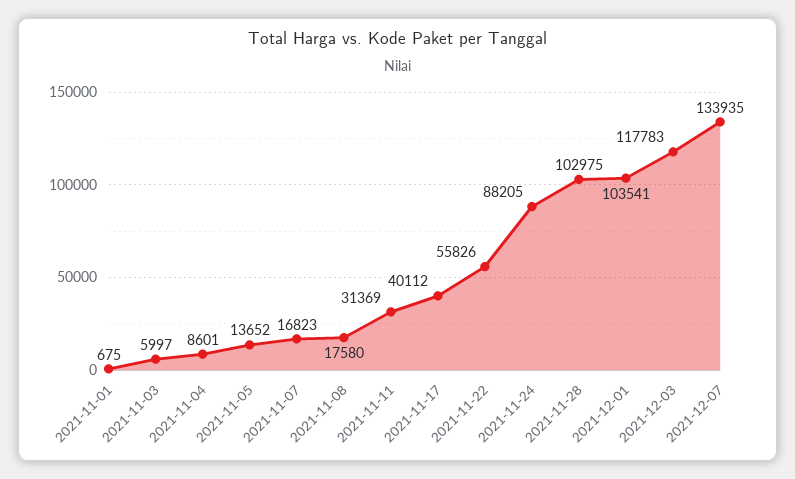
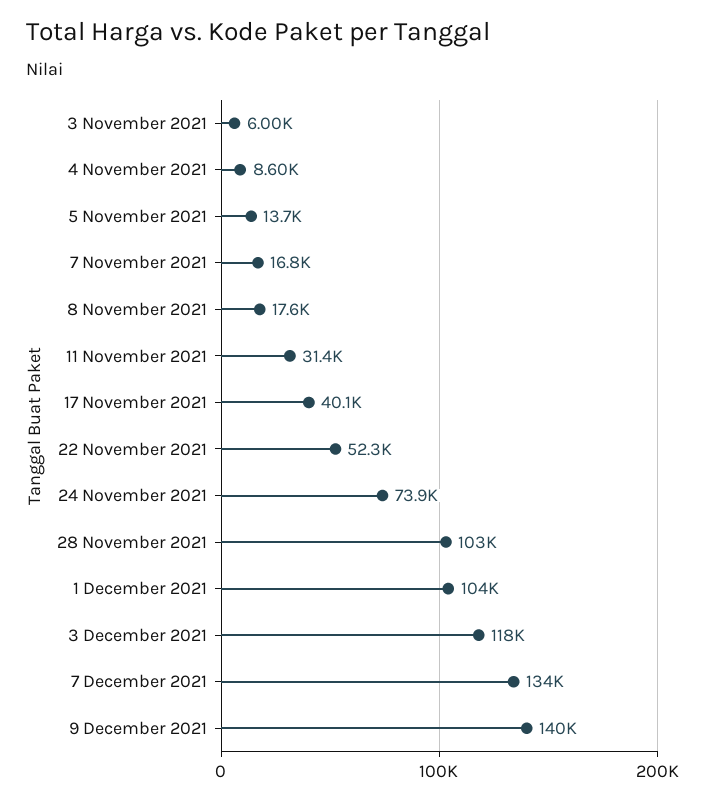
2021-11-01: 675 -> none
2021-11-22: 55826 -> 52300
2021-11-24: 88205 -> 73900
9 December 2021: none -> 140000

